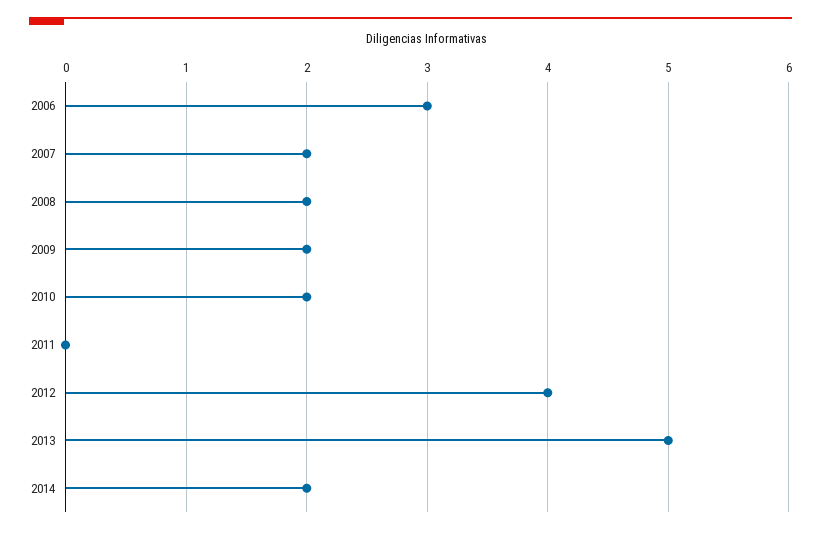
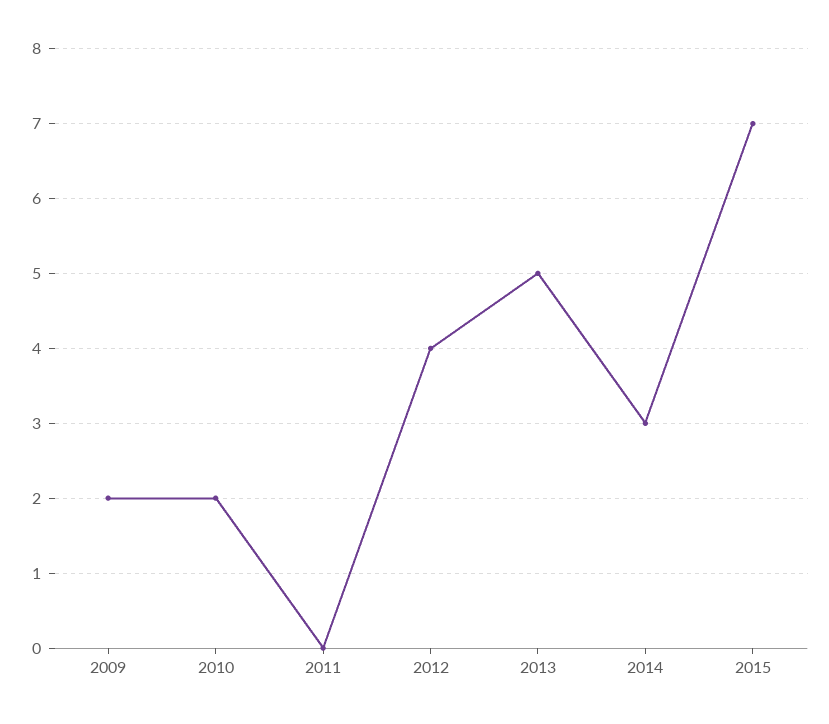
2006: 3 -> none
2007: 2 -> none
2008: 2 -> none
2014: 2 -> 3
2015: none -> 7

